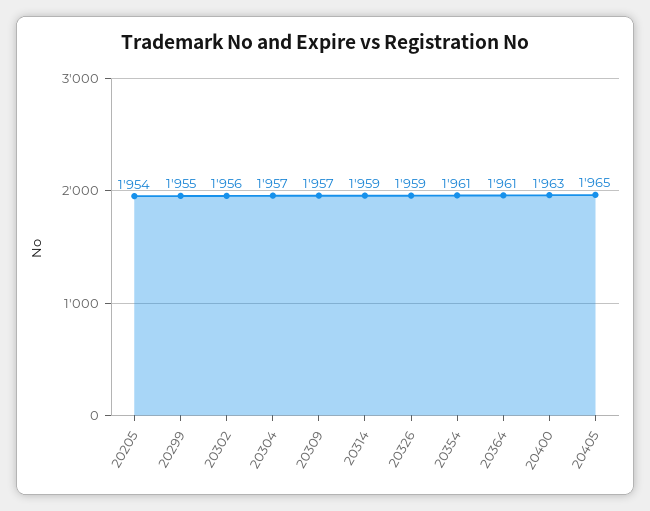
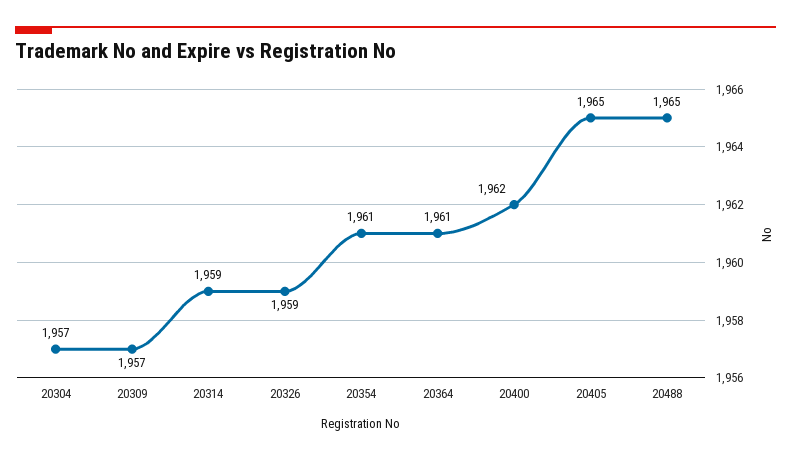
20205: 1954 -> none
20299: 1955 -> none
20302: 1956 -> none
20400: 1963 -> 1962
20488: none -> 1965

